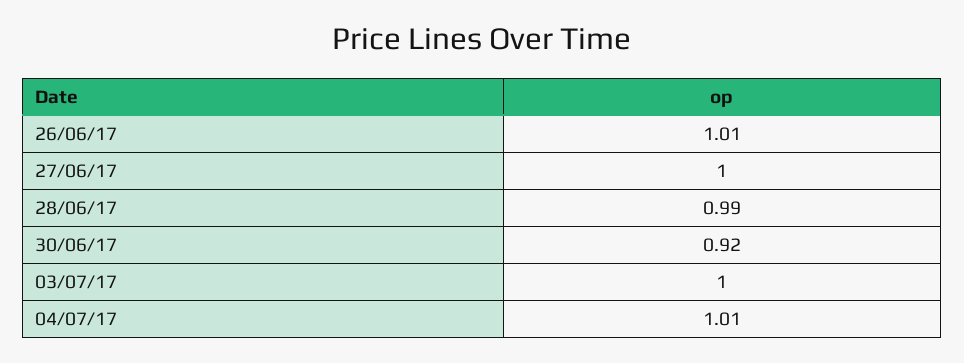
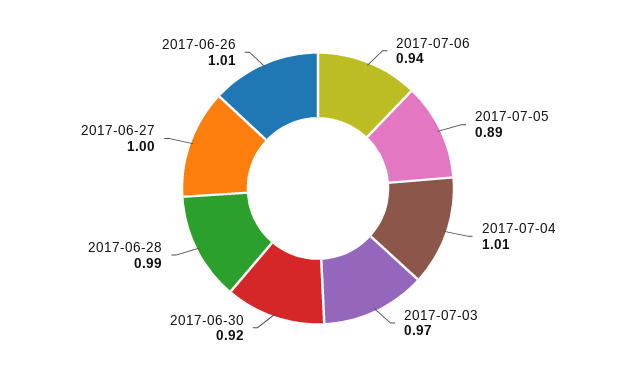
03/07/17: 1 -> 0.97
2017-07-06: none -> 0.94
2017-07-05: none -> 0.89

